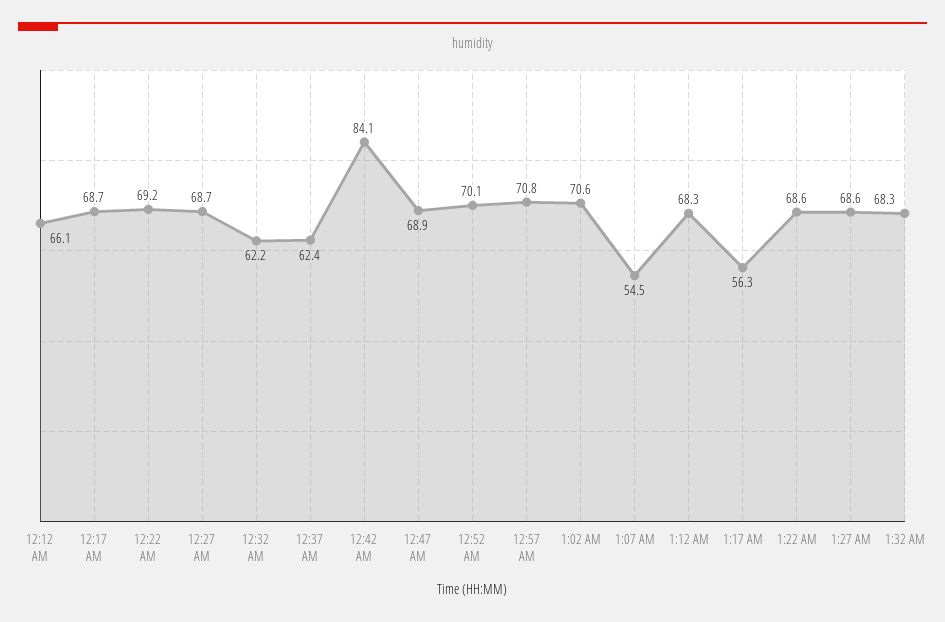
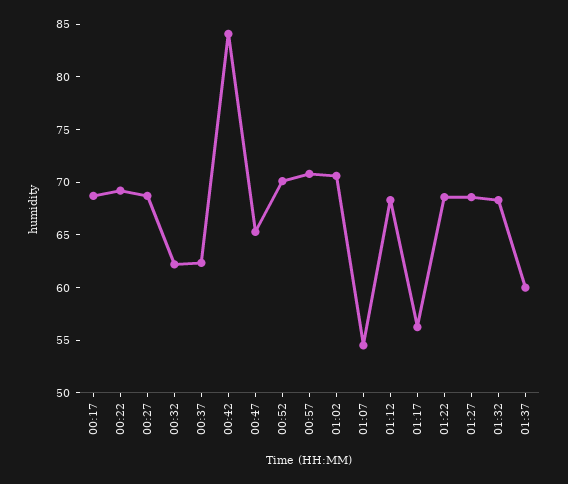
12:12 AM: 66.1 -> none
12:47 AM: 68.9 -> 65
01:37: none -> 60

